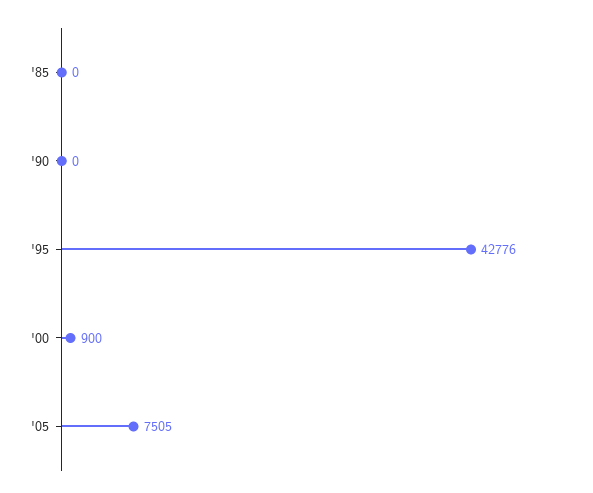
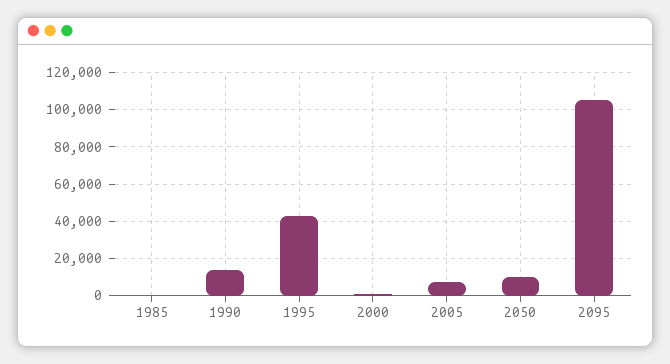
'90: 0 -> 15000
2050: none -> 10000
2095: none -> 105000

